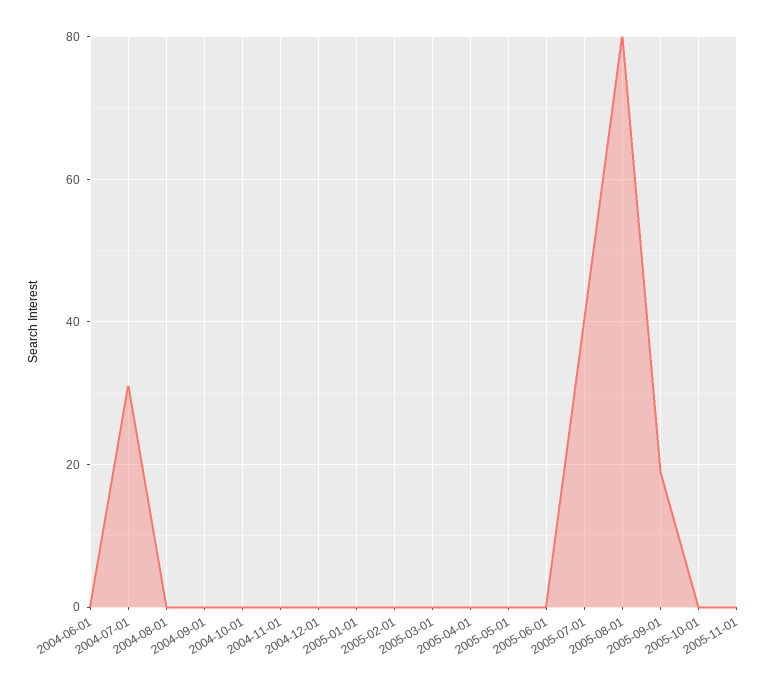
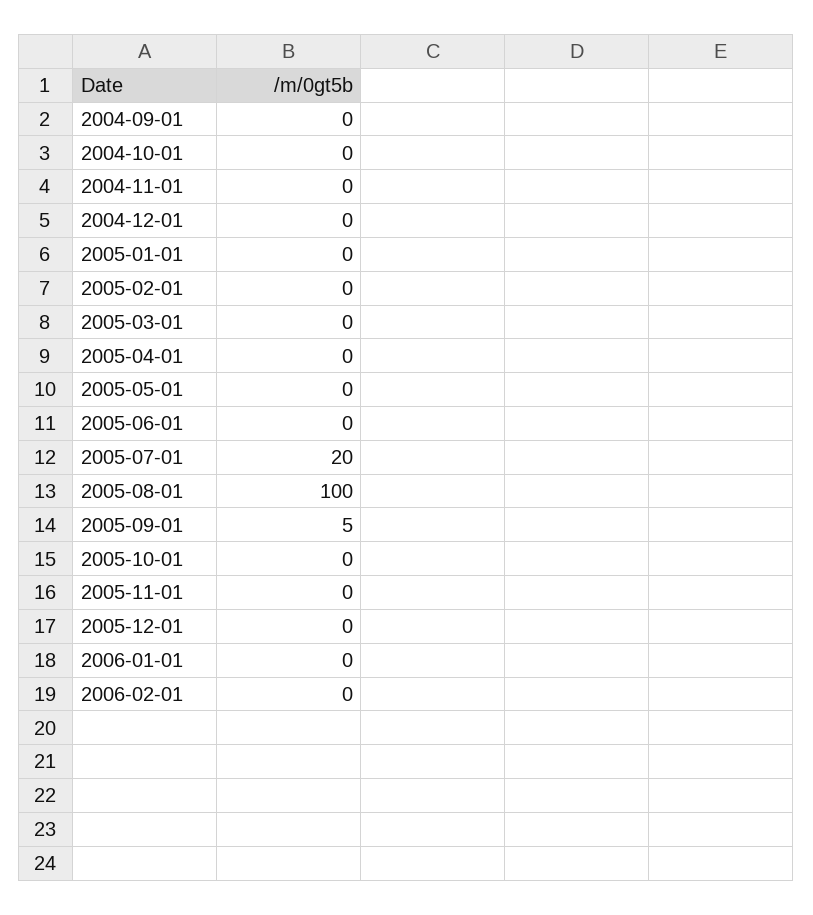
2004-06-01: 0 -> none
2004-07-01: 30 -> none
2004-08-01: 0 -> none
2005-07-01: 40 -> 20
2005-08-01: 80 -> 100
2005-09-01: 20 -> 5
2005-12-01: none -> 0
2006-01-01: none -> 0
2006-02-01: none -> 0

